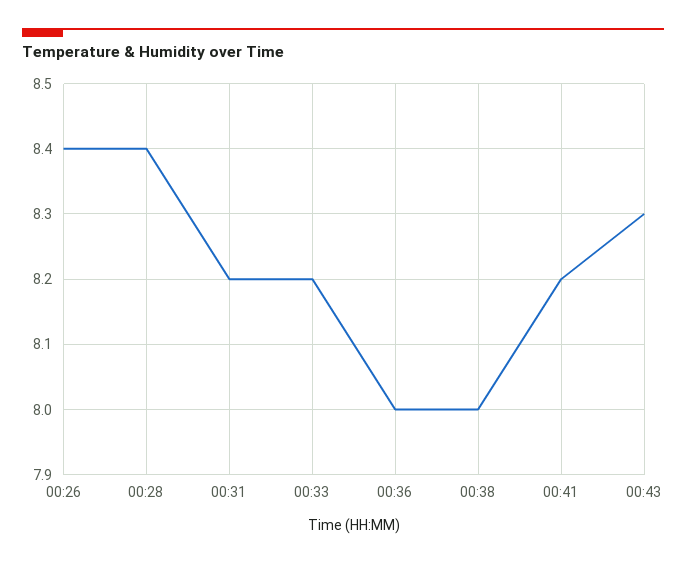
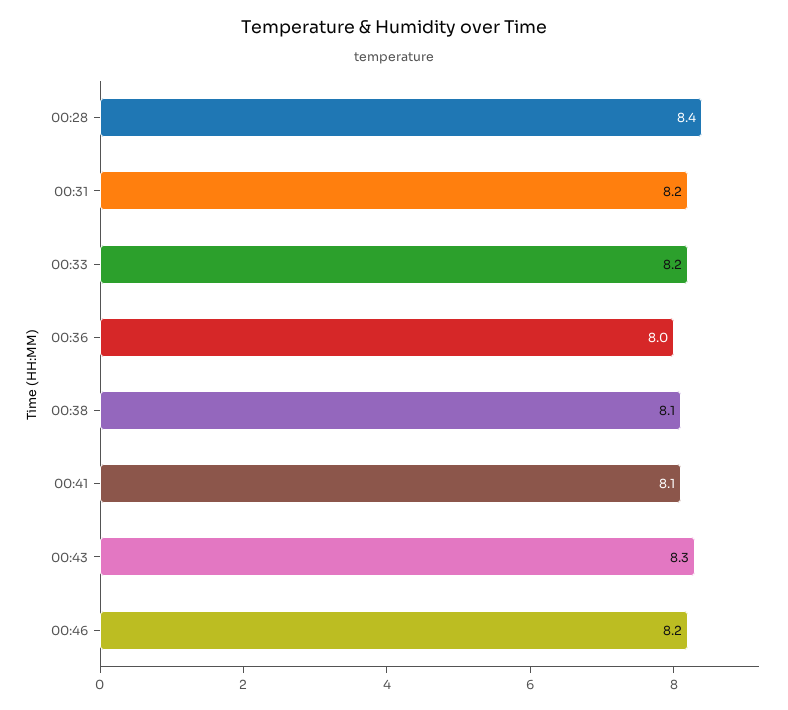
00:26: 8.4 -> none
00:38: 8 -> 8.1
00:41: 8.2 -> 8.1
00:46: none -> 8.2

